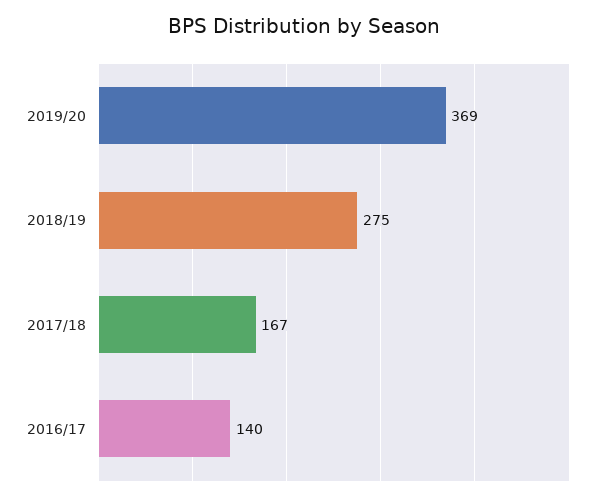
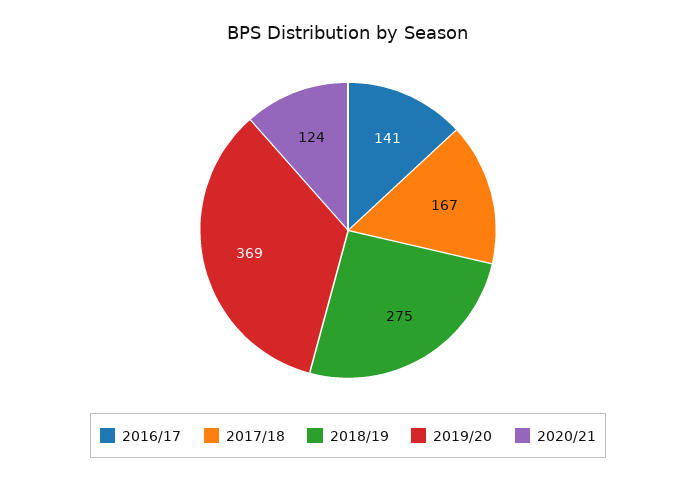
2016/17: 140 -> 141
2020/21: none -> 124

